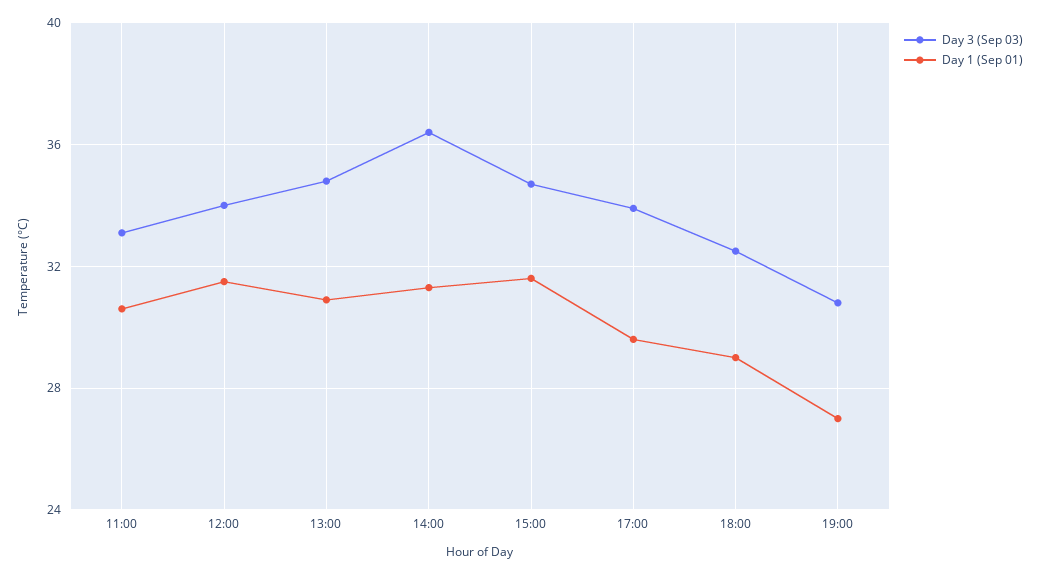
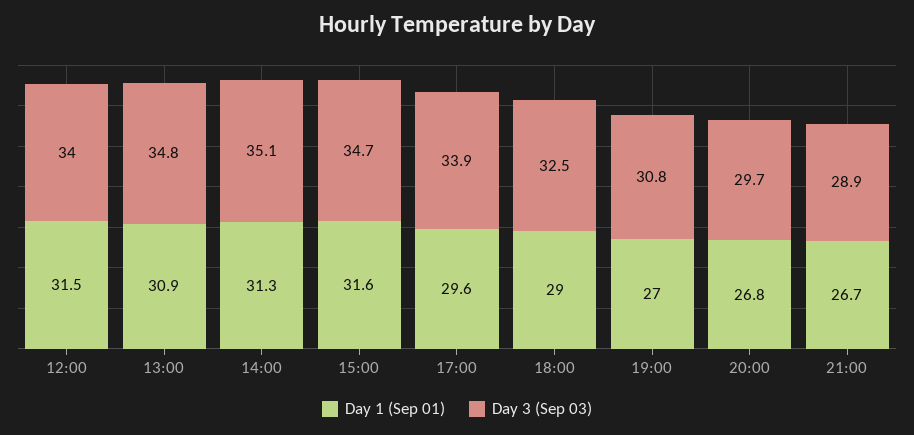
Day 3 (Sep 03), 11:00: 33 -> none
Day 1 (Sep 01), 11:00: 30.5 -> none
Day 3 (Sep 03), 14:00: 36.5 -> 35.1
Day 1 (Sep 01), 20:00: none -> 26.8
Day 3 (Sep 03), 20:00: none -> 29.7
Day 1 (Sep 01), 21:00: none -> 26.7
Day 3 (Sep 03), 21:00: none -> 28.9

